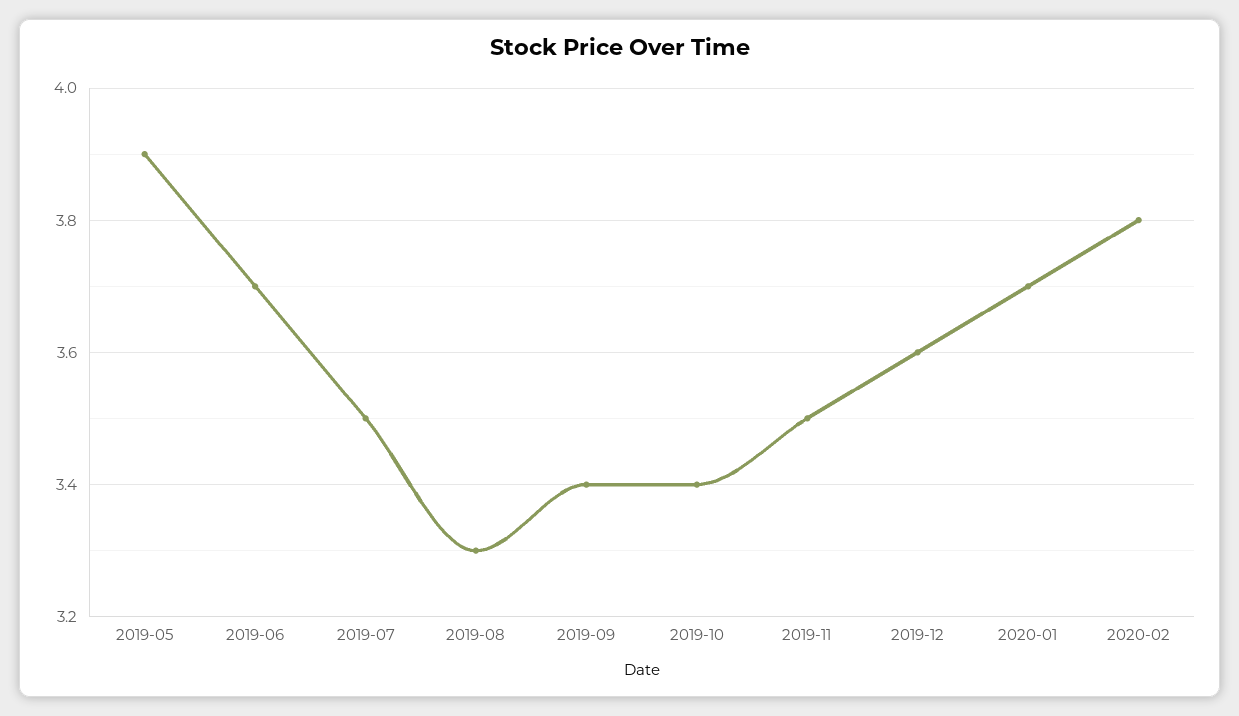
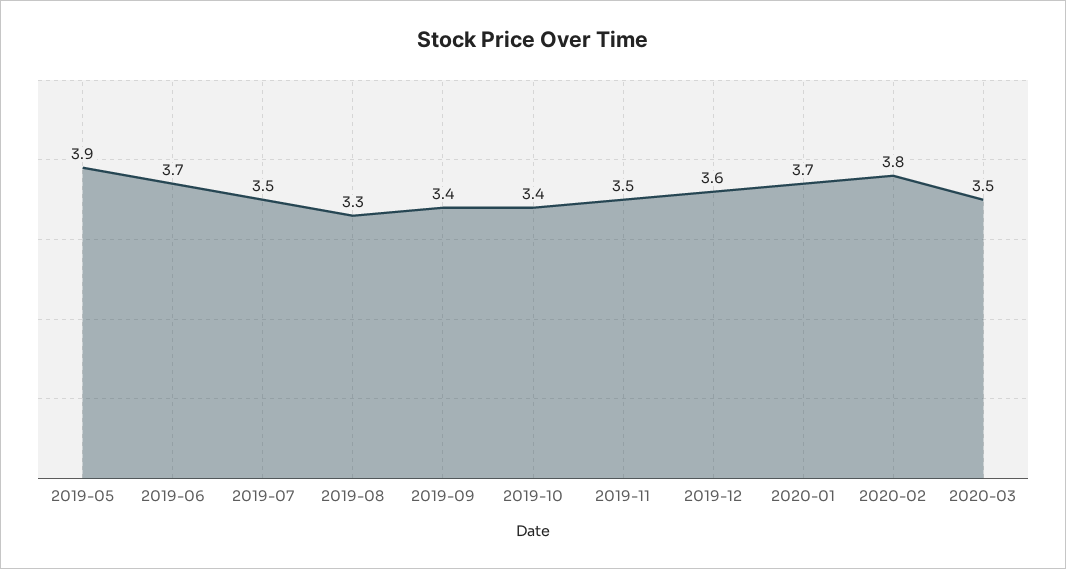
2020-03: none -> 3.5

